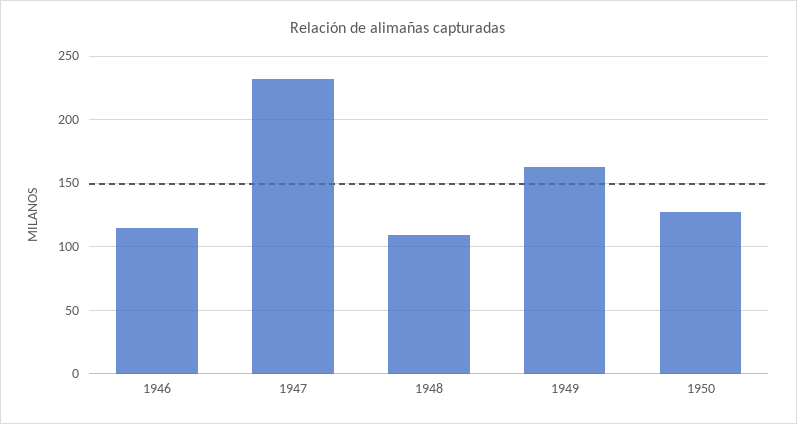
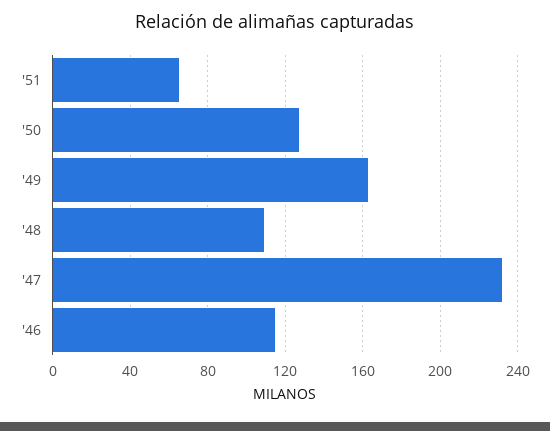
'51: none -> 65

